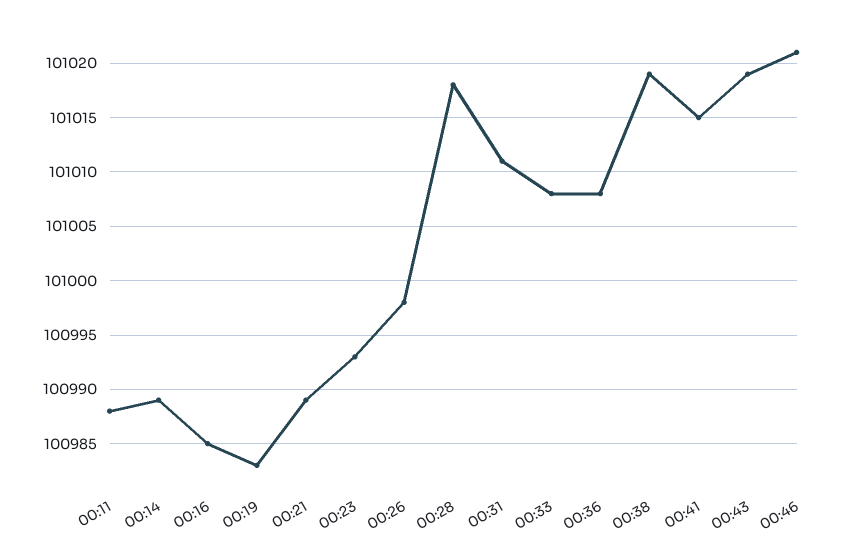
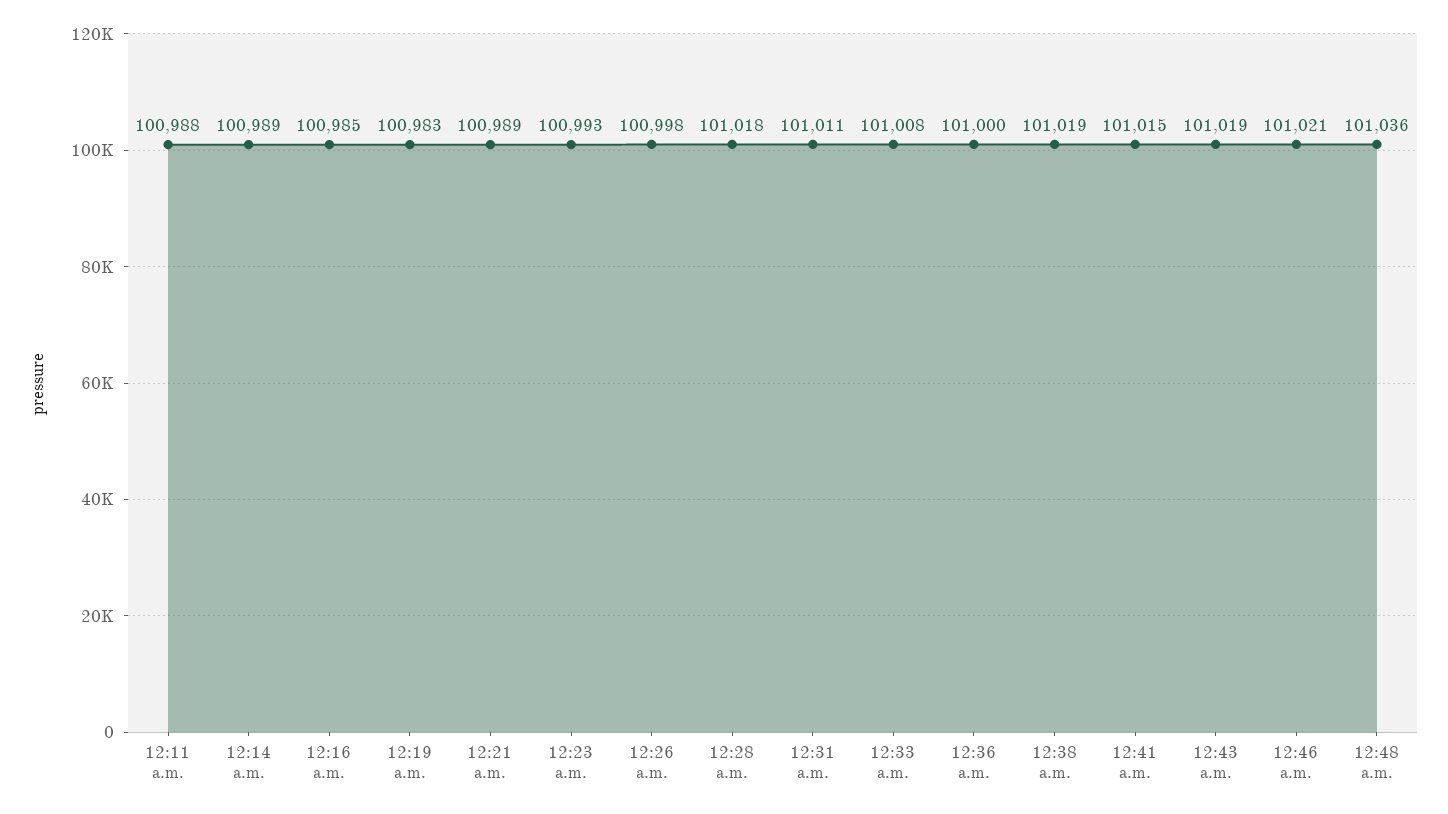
00:36: 101008 -> 101000
12:48 a.m.: none -> 101036

